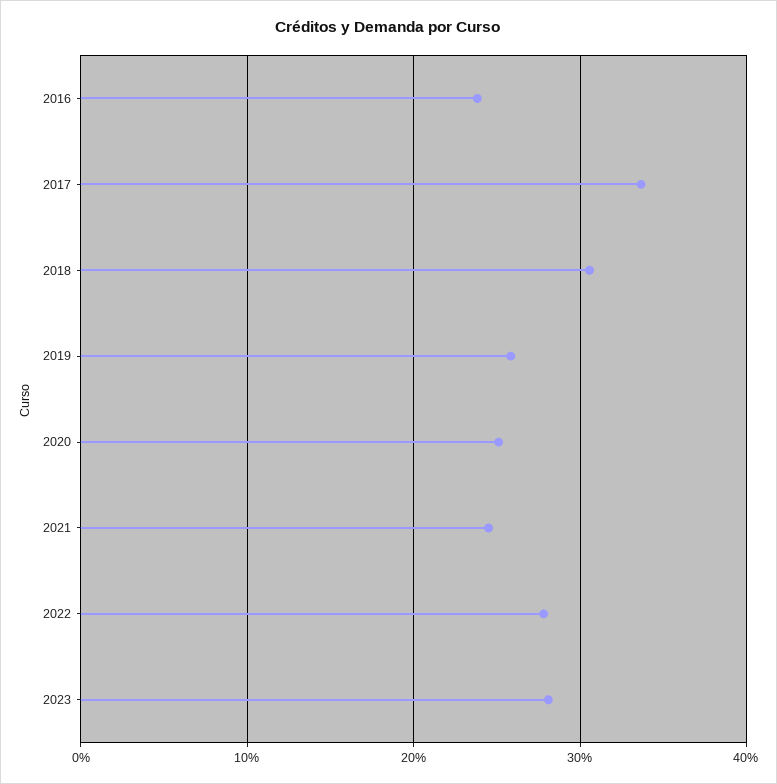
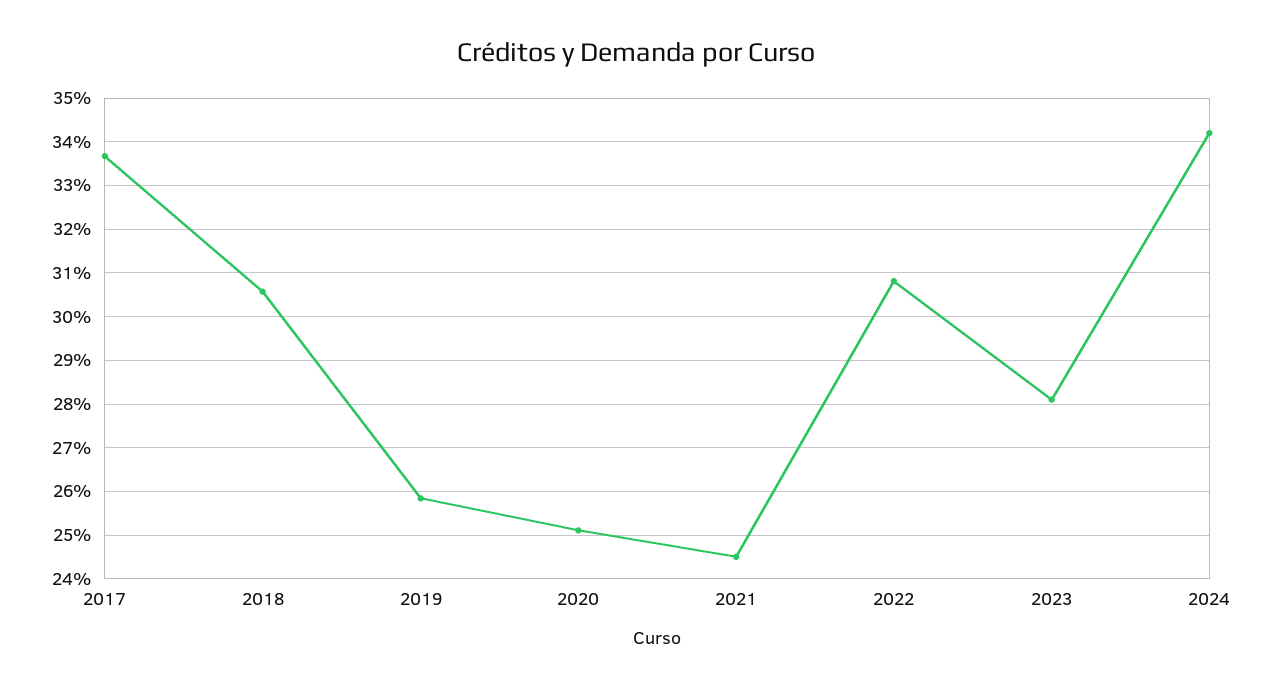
2016: 24 -> none
2022: 28 -> 30.8
2024: none -> 34.2

